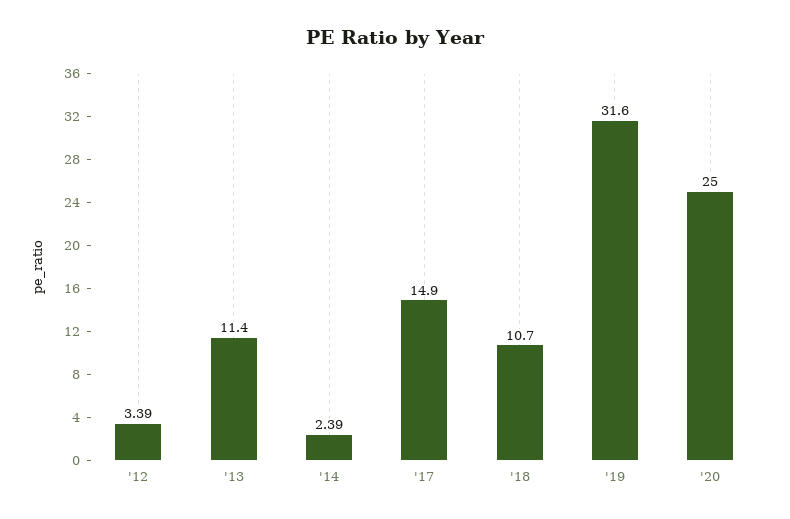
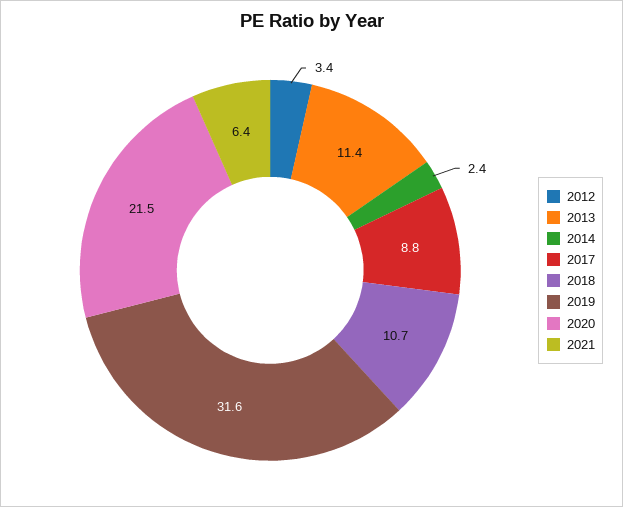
'17: 14.9 -> 8.8
'20: 25 -> 21.5
2021: none -> 6.4

